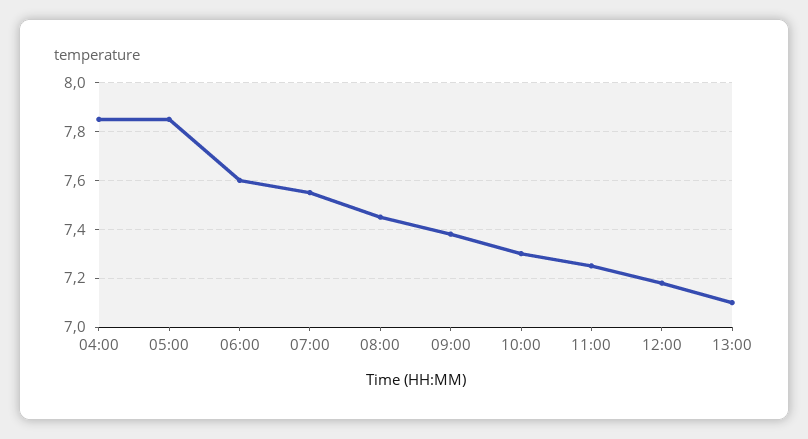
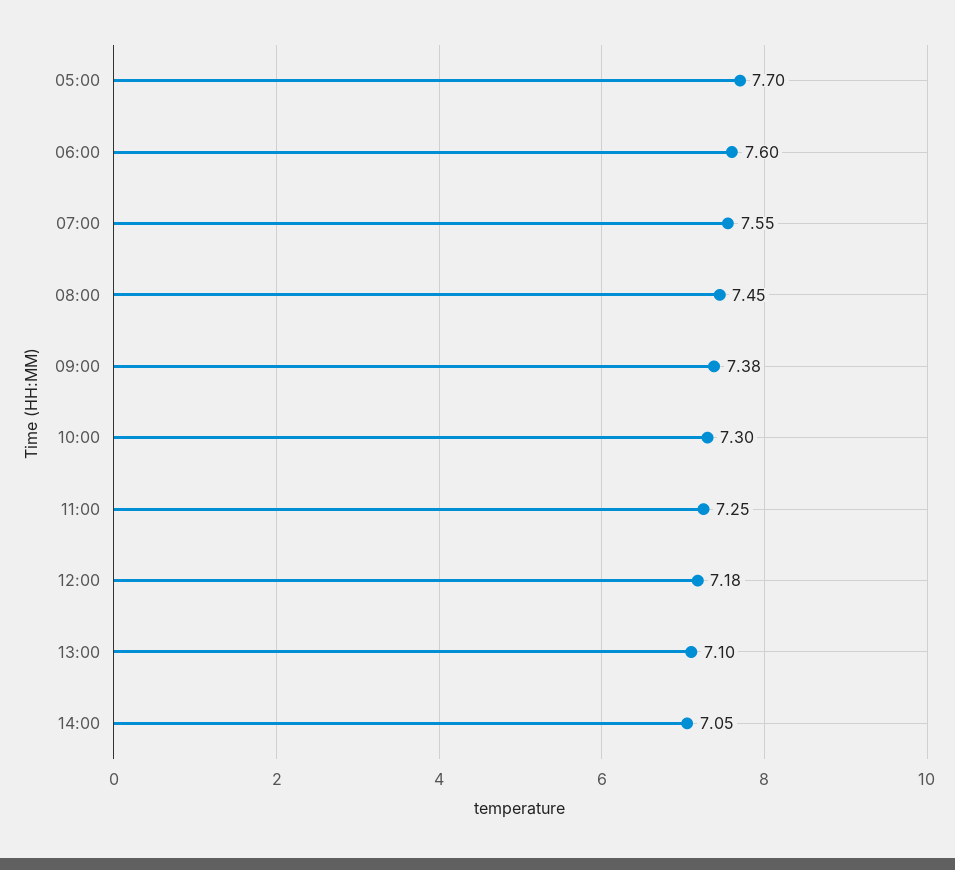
04:00: 7.85 -> none
05:00: 7.85 -> 7.7
14:00: none -> 7.05

